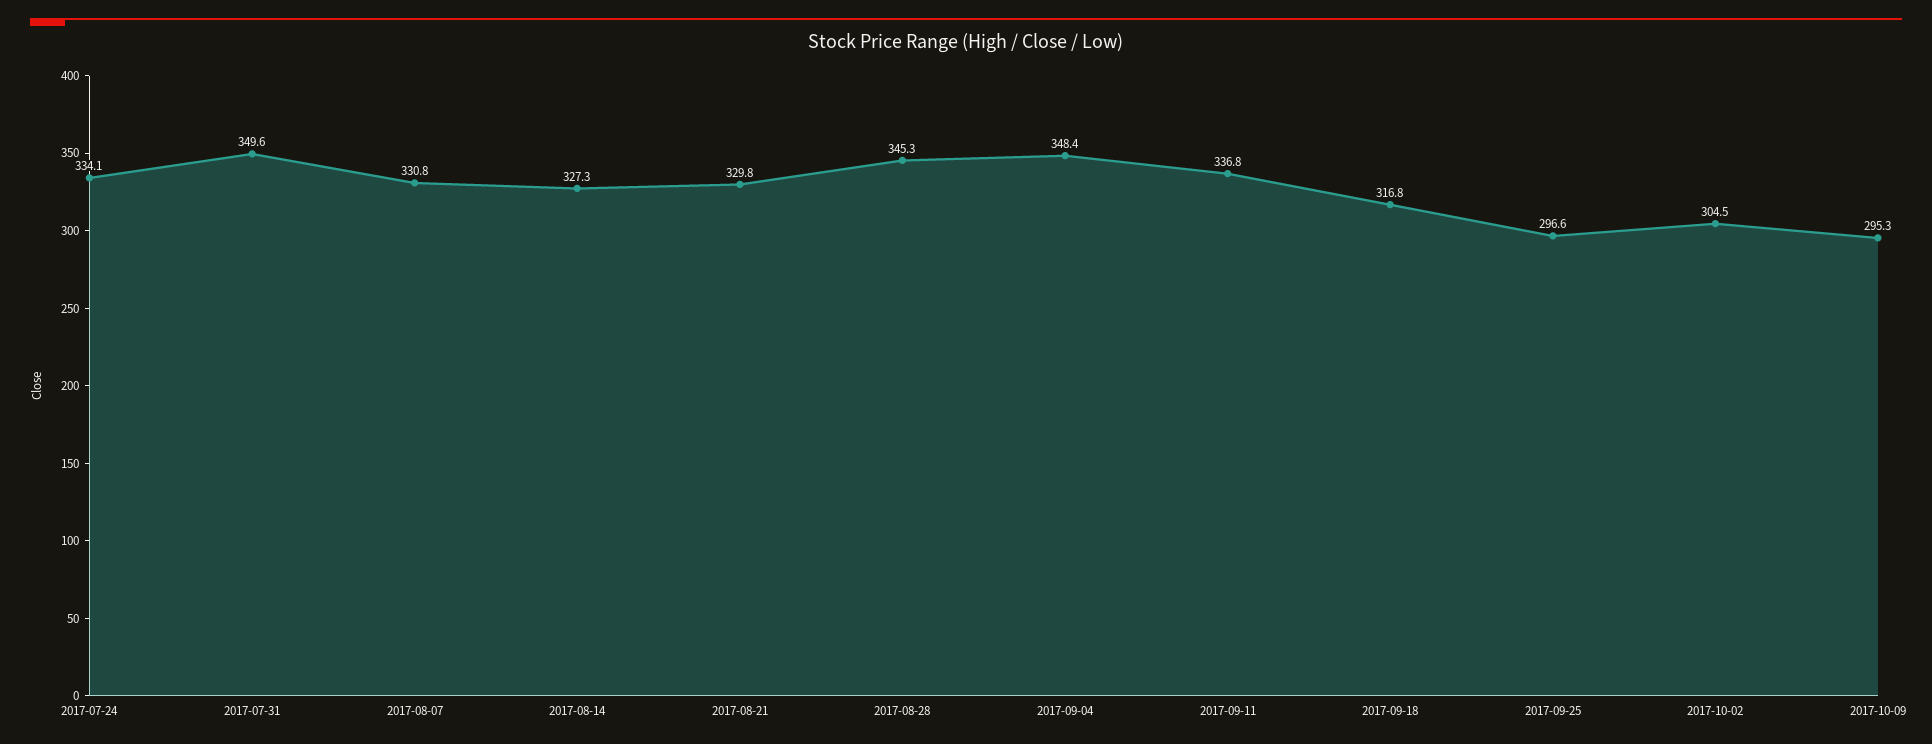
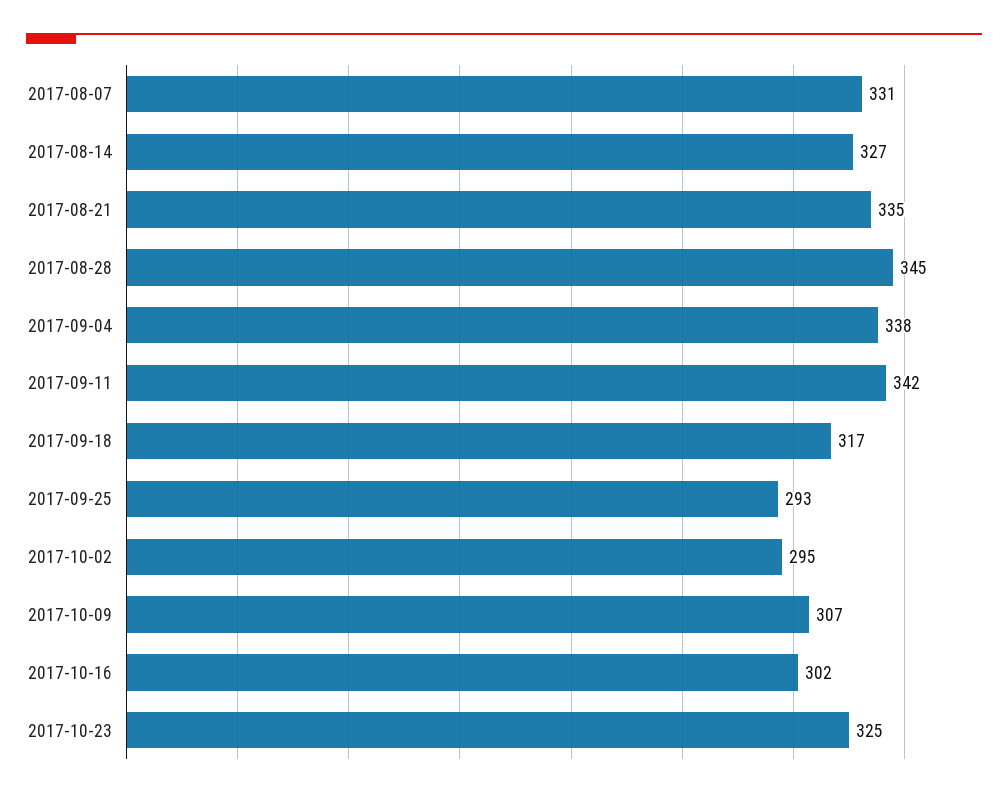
2017-07-24: 334.1 -> none
2017-07-31: 349.6 -> none
2017-08-21: 329.8 -> 335
2017-09-04: 348.4 -> 338
2017-09-11: 336.8 -> 342
2017-09-25: 296.6 -> 293
2017-10-02: 304.5 -> 295
2017-10-09: 295.3 -> 307
2017-10-16: none -> 302
2017-10-23: none -> 325

